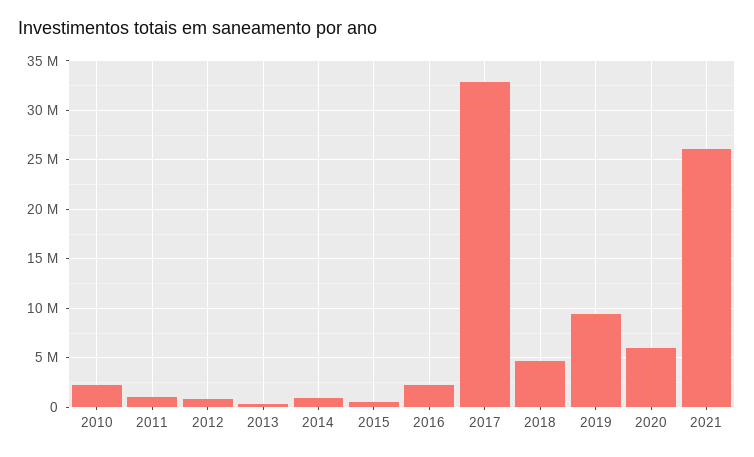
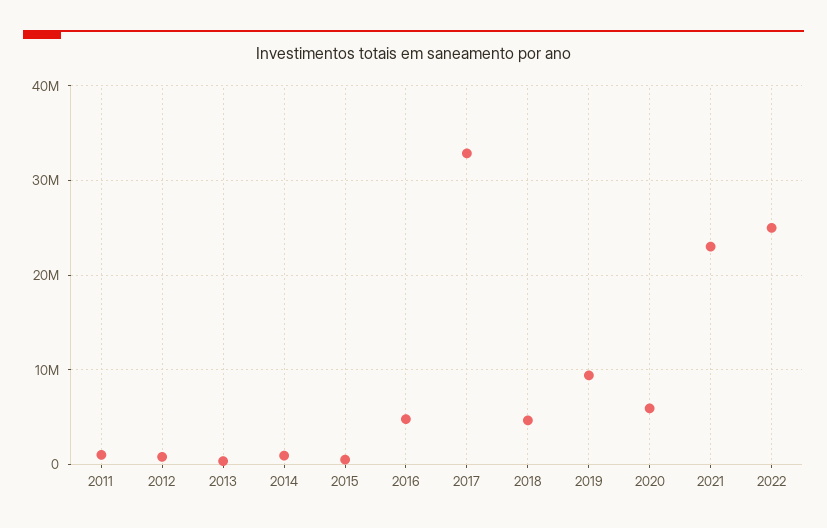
2010: 2000000 -> none
2016: 2000000 -> 5000000
2021: 26000000 -> 23000000
2022: none -> 25000000

